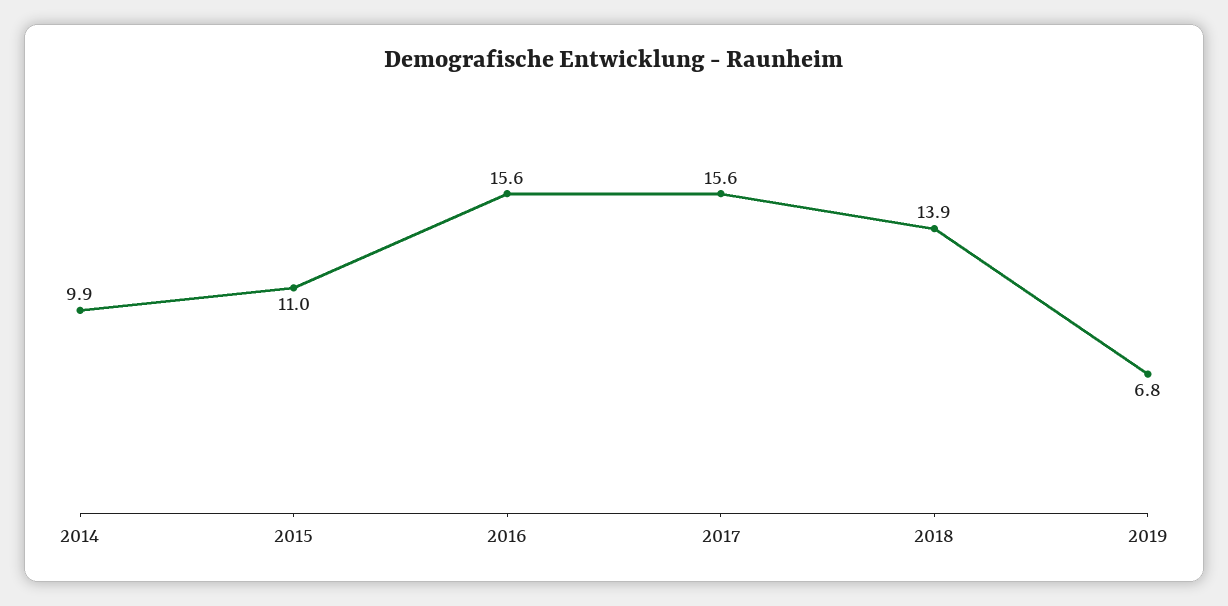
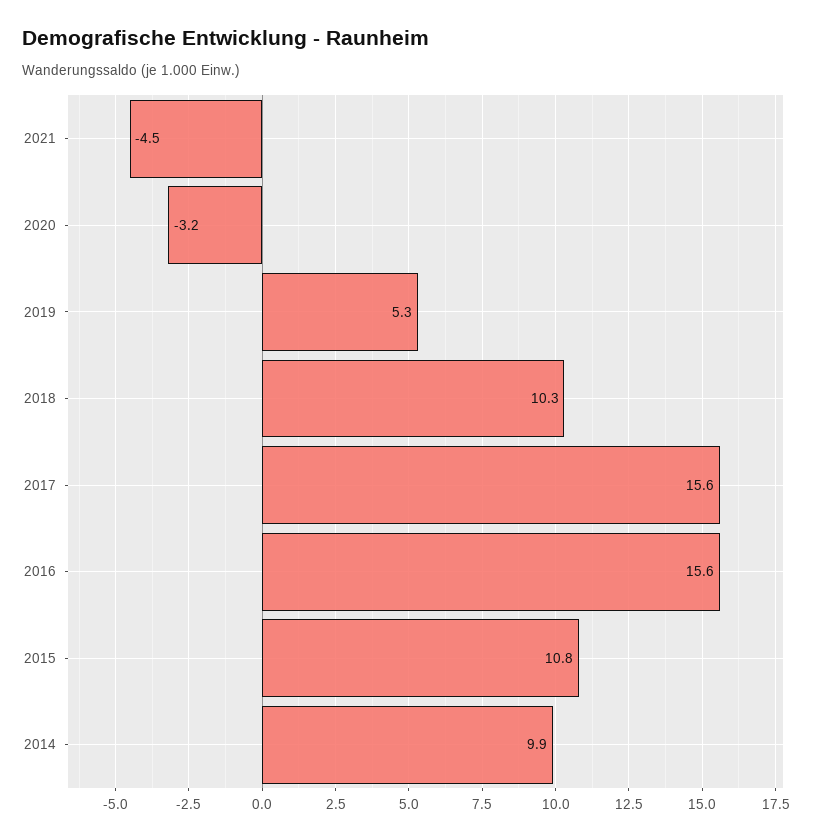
2015: 11 -> 10.8
2018: 13.9 -> 10.3
2019: 6.8 -> 5.3
2021: none -> -4.5
2020: none -> -3.2

